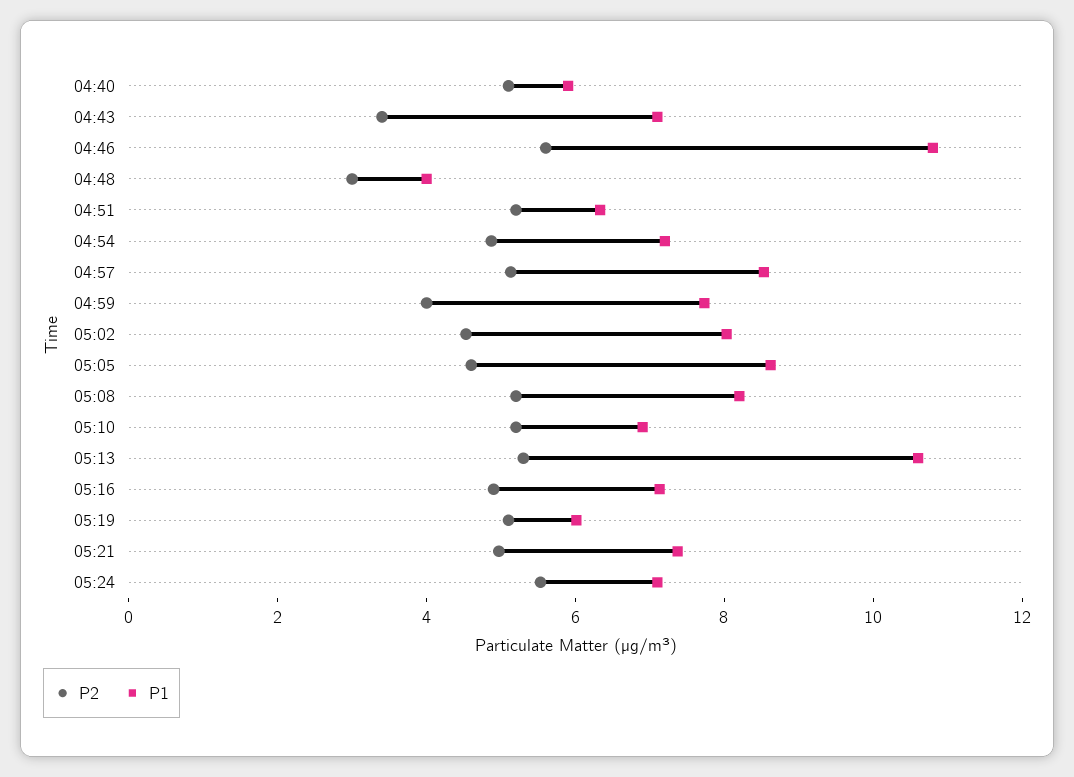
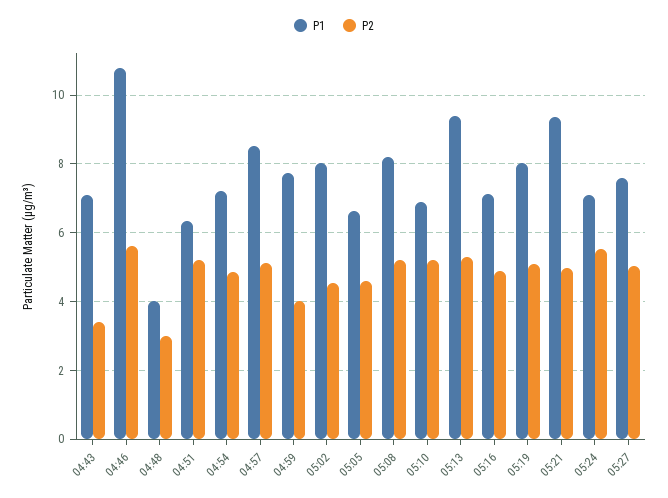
P2, 04:40: 5 -> none
P1, 04:40: 6 -> none
P1, 05:05: 8.5 -> 6.6
P1, 05:13: 10.5 -> 9.4
P1, 05:19: 6 -> 8
P1, 05:21: 7.5 -> 9.4
P1, 05:27: none -> 7.6
P2, 05:27: none -> 5

